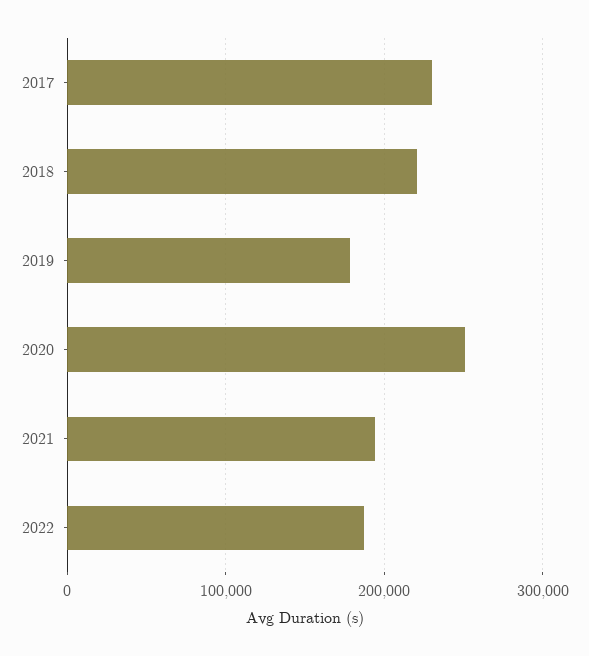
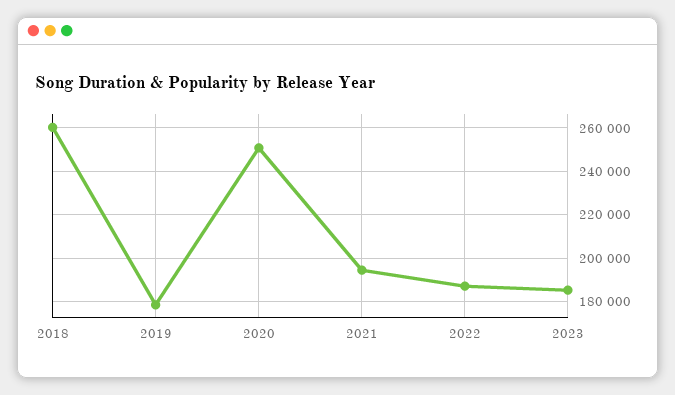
2017: 230000 -> none
2018: 220000 -> 260000
2023: none -> 185000

